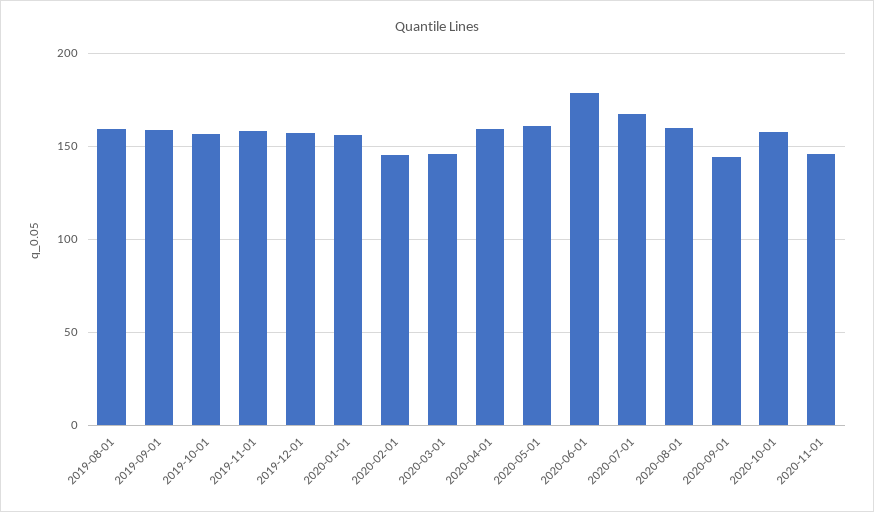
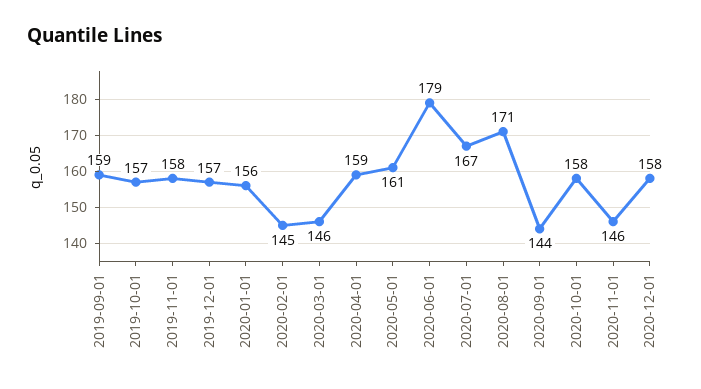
2019-08-01: 160 -> none
2020-08-01: 160 -> 171
2020-12-01: none -> 158

